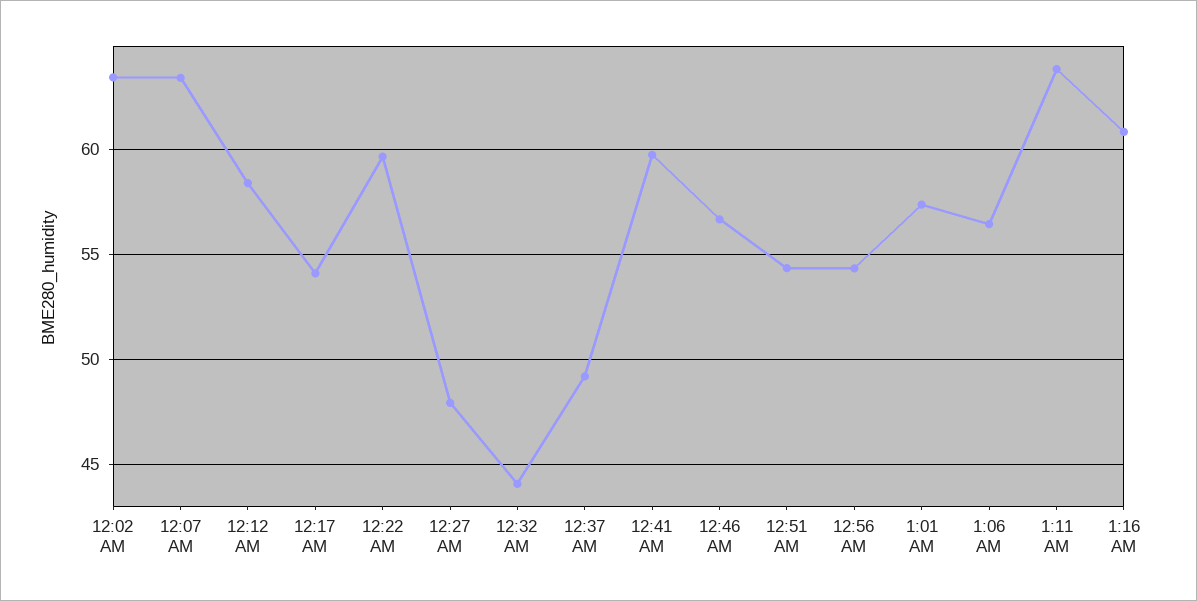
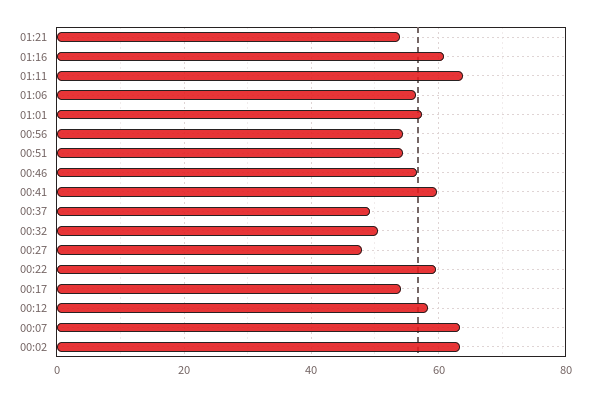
12:32 AM: 44 -> 50
01:21: none -> 54

